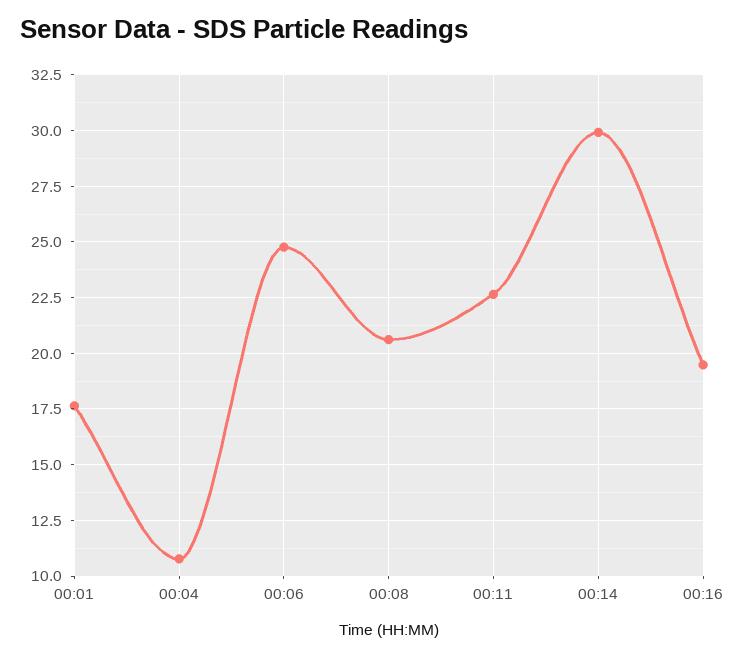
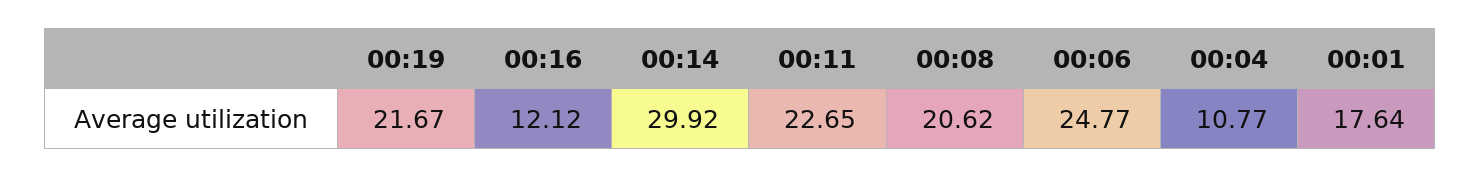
00:16: 19.5 -> 12.12
00:19: none -> 21.67

